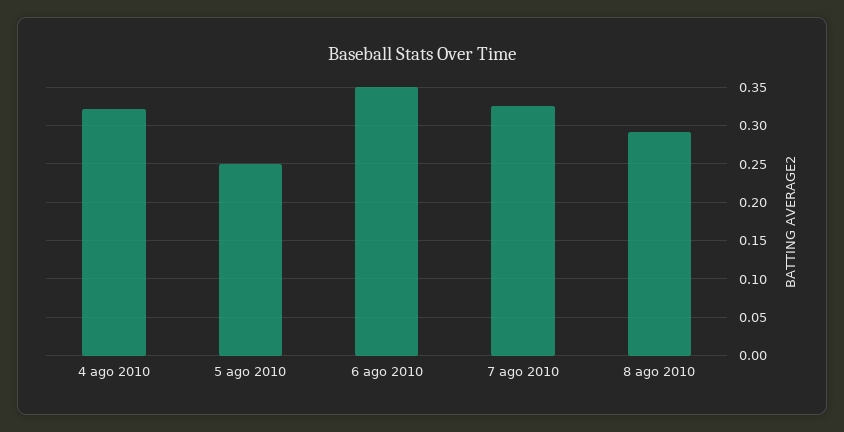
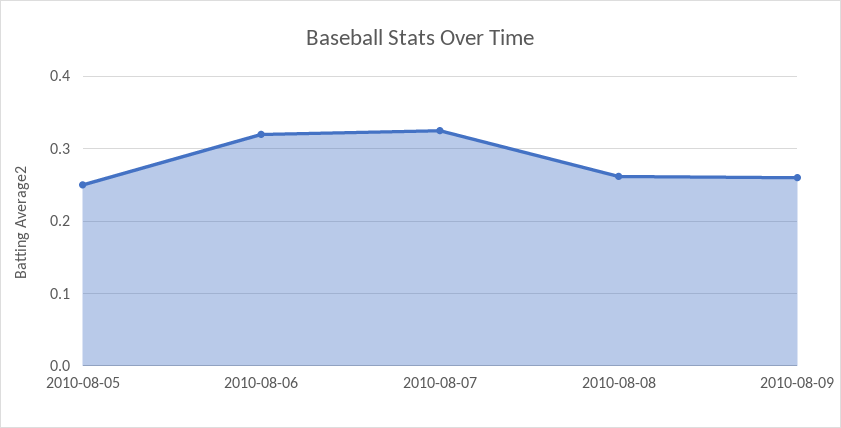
4 ago 2010: 0.32 -> none
6 ago 2010: 0.35 -> 0.32
8 ago 2010: 0.29 -> 0.26
2010-08-09: none -> 0.26

